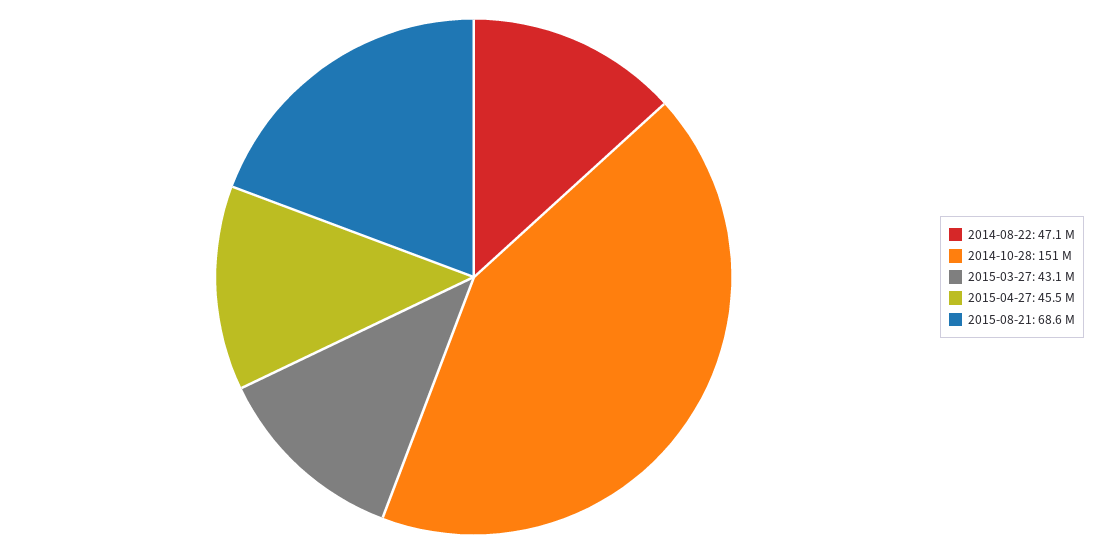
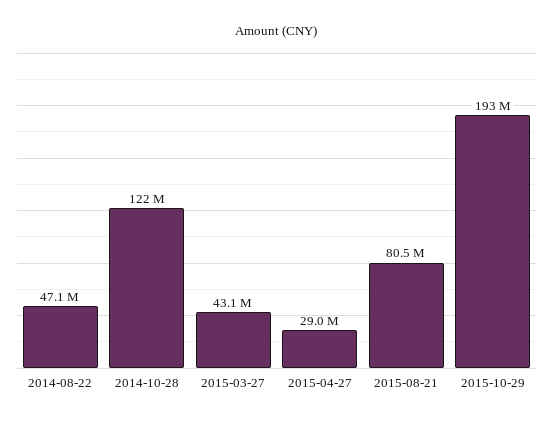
2014-10-28: 151000000 -> 122000000
2015-04-27: 45500000 -> 29000000
2015-08-21: 68600000 -> 80500000
2015-10-29: none -> 193000000

